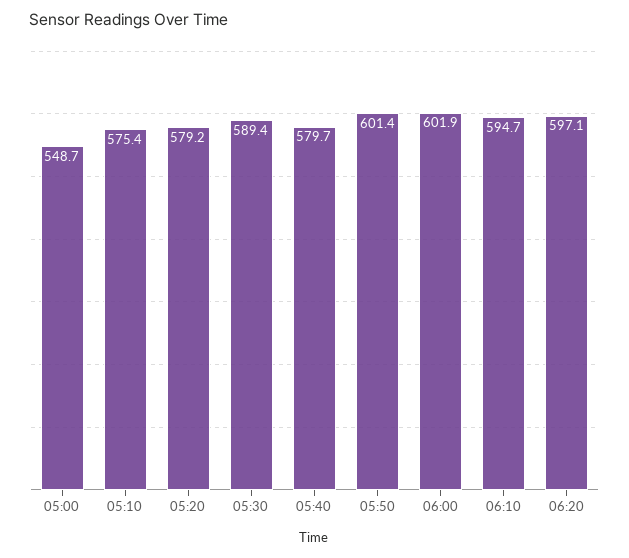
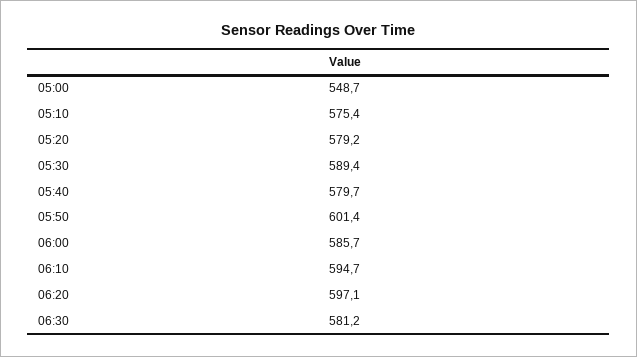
06:00: 601.9 -> 585.7
06:30: none -> 581.2

